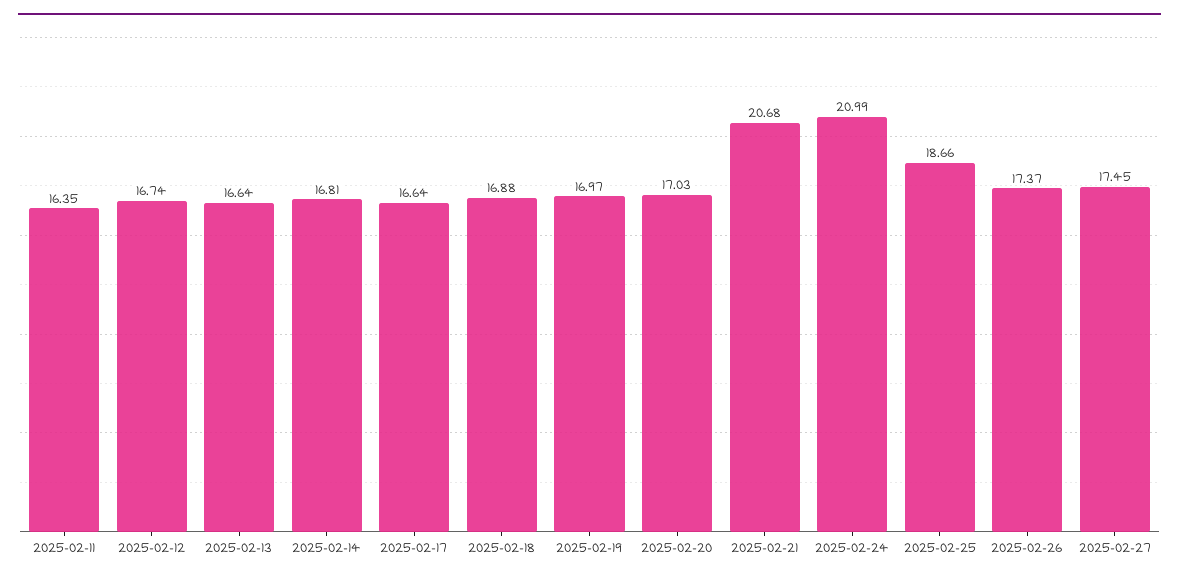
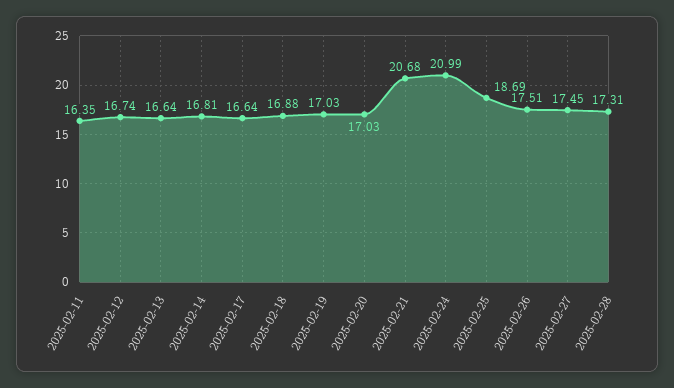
2025-02-19: 16.97 -> 17.03
2025-02-25: 18.66 -> 18.69
2025-02-26: 17.37 -> 17.51
2025-02-28: none -> 17.31

